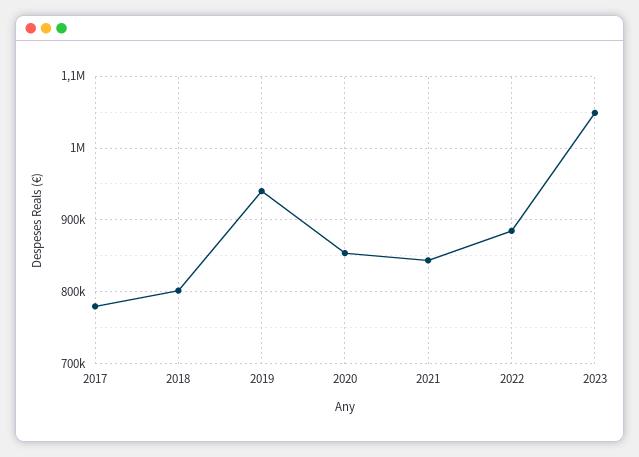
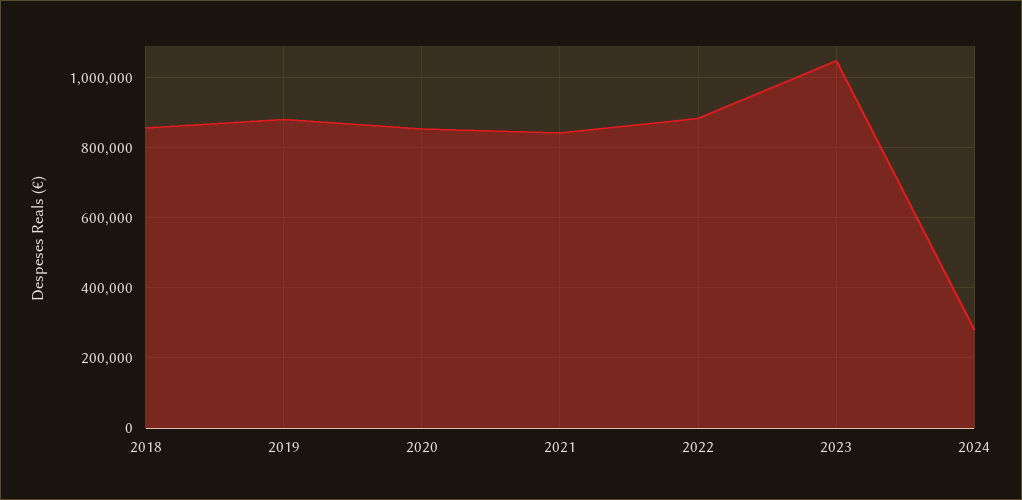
2017: 780000 -> none
2018: 800000 -> 860000
2019: 940000 -> 880000
2024: none -> 280000

